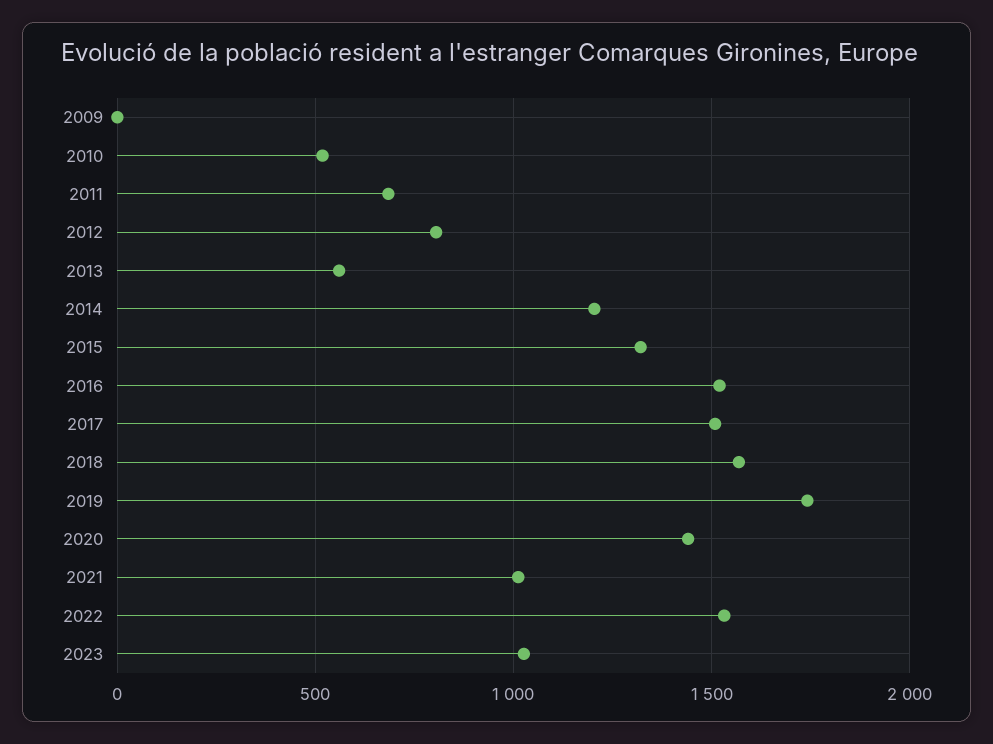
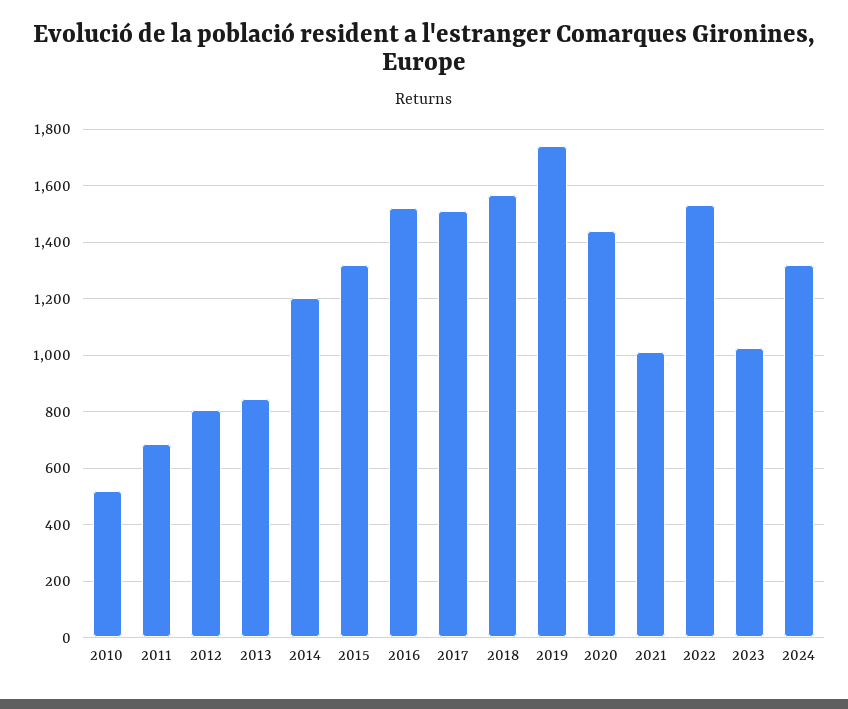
2009: 0 -> none
2013: 550 -> 850
2024: none -> 1325

